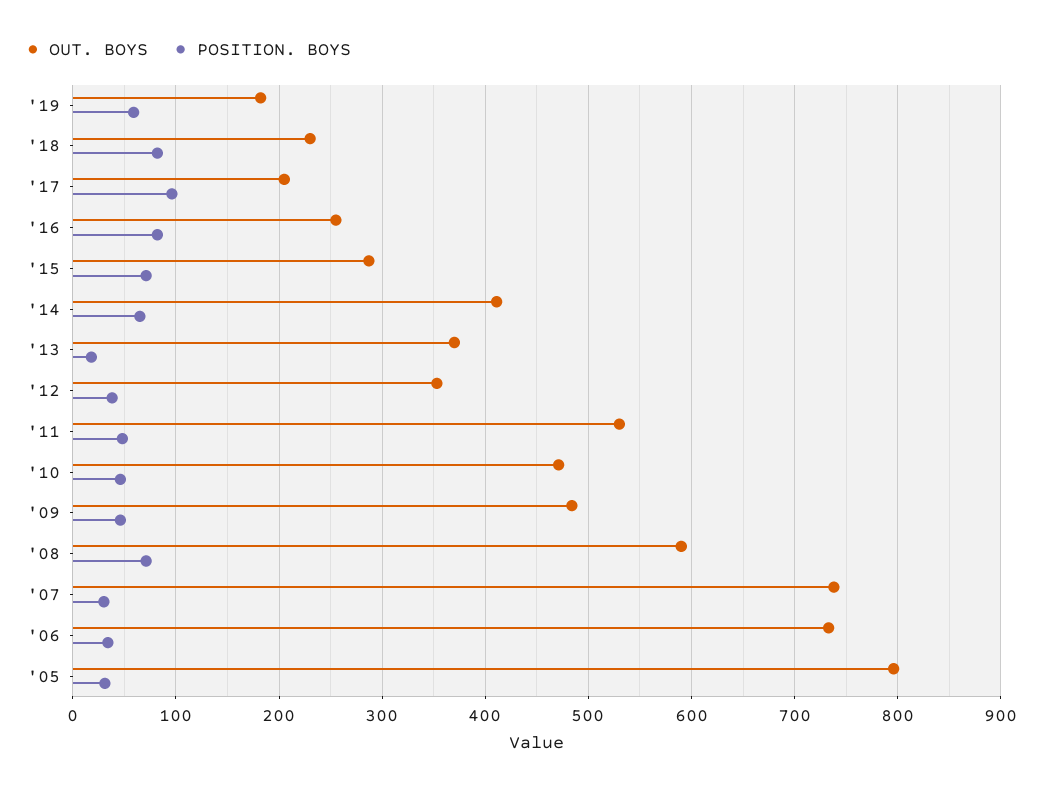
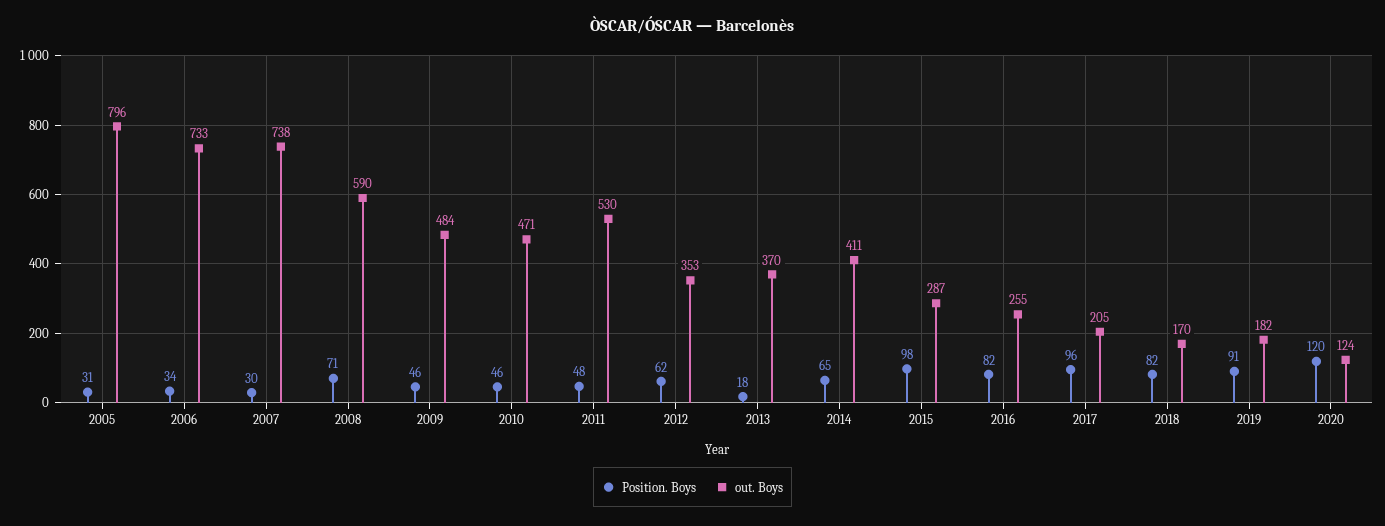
POSITION. BOYS, '19: 60 -> 91
OUT. BOYS, '18: 230 -> 170
POSITION. BOYS, '15: 70 -> 98
POSITION. BOYS, '12: 40 -> 62
POSITION. BOYS, 2020: none -> 120
OUT. BOYS, 2020: none -> 124

